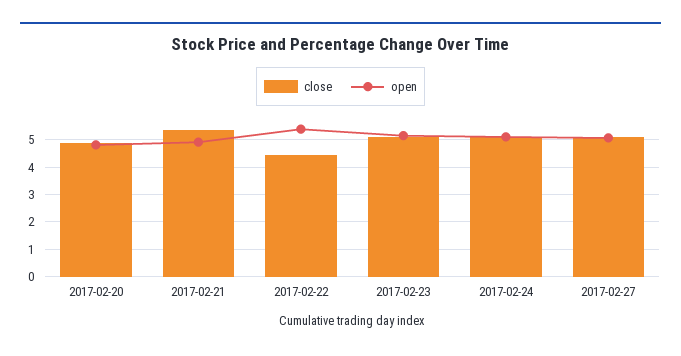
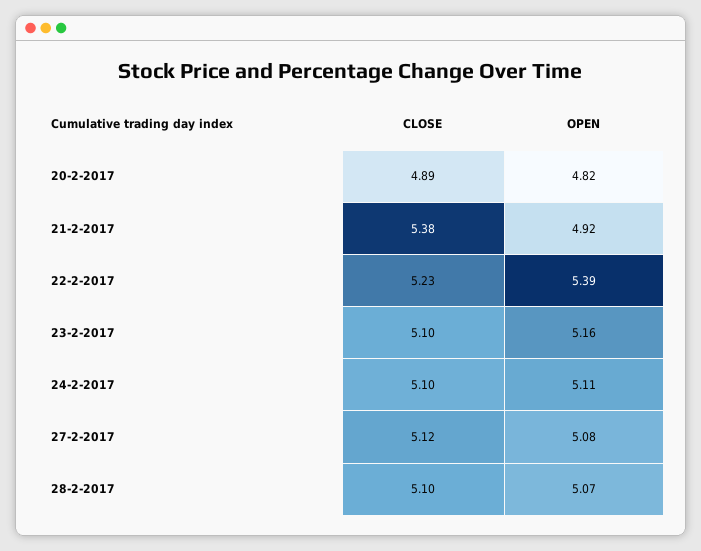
close, 2017-02-22: 4.5 -> 5.23
close, 28-2-2017: none -> 5.1
open, 28-2-2017: none -> 5.07

